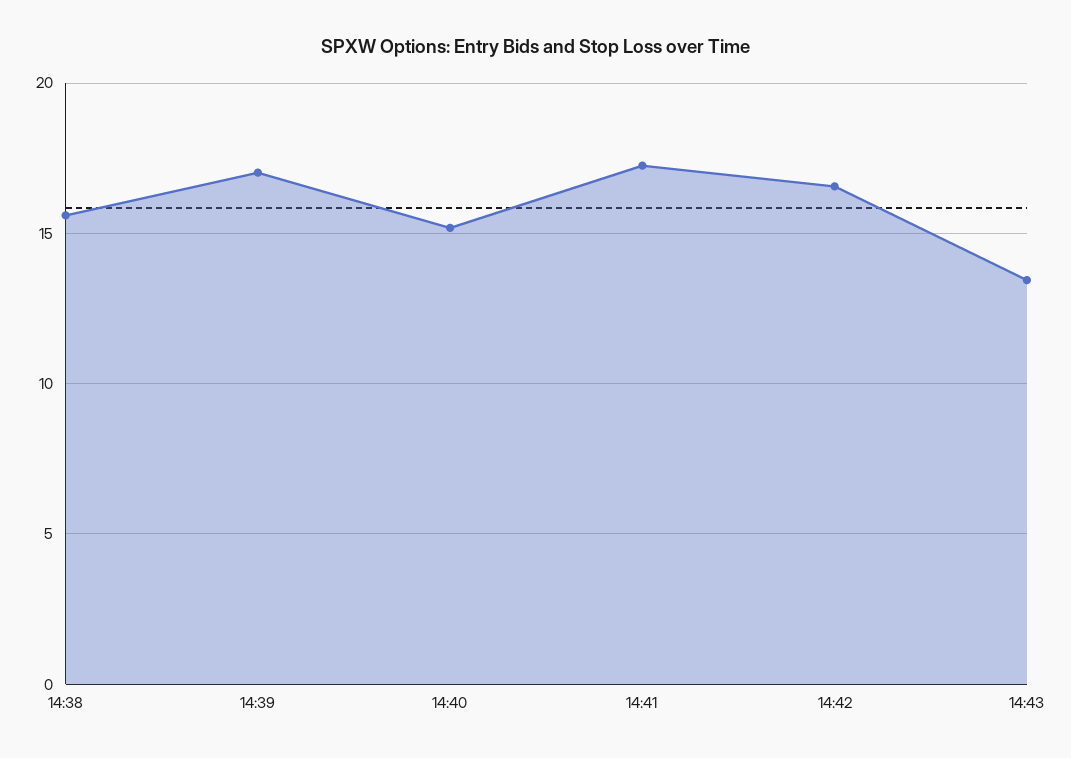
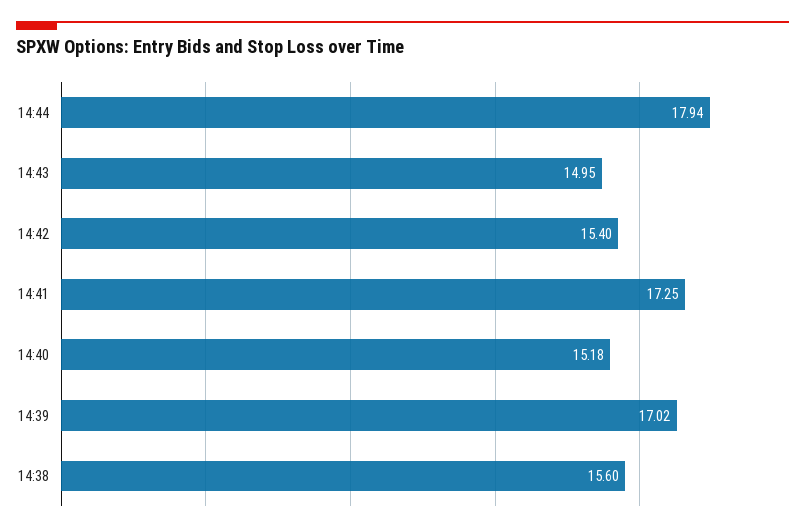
14:42: 16.5 -> 15.4
14:43: 13.5 -> 14.95
14:44: none -> 17.94

